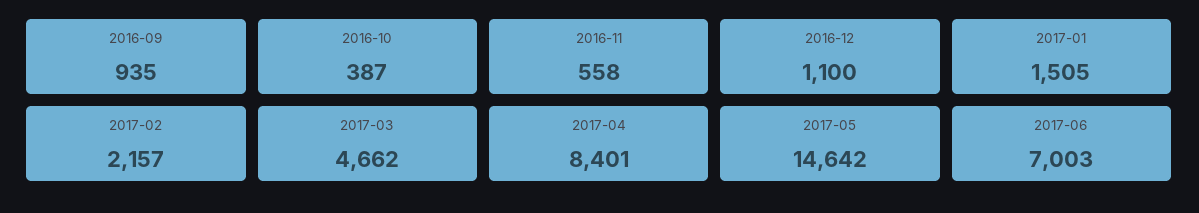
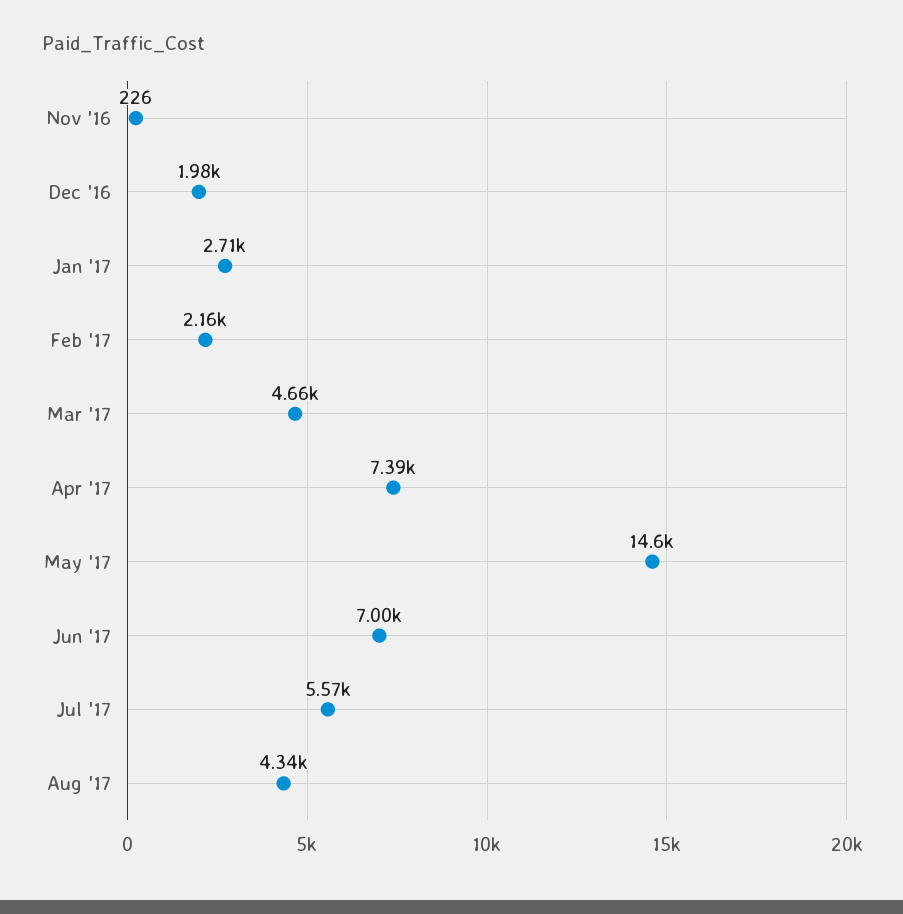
2016-09: 935 -> none
2016-10: 387 -> none
2016-11: 558 -> 226
2016-12: 1100 -> 1980
2017-01: 1505 -> 2710
2017-04: 8401 -> 7390
Jul '17: none -> 5570
Aug '17: none -> 4340

